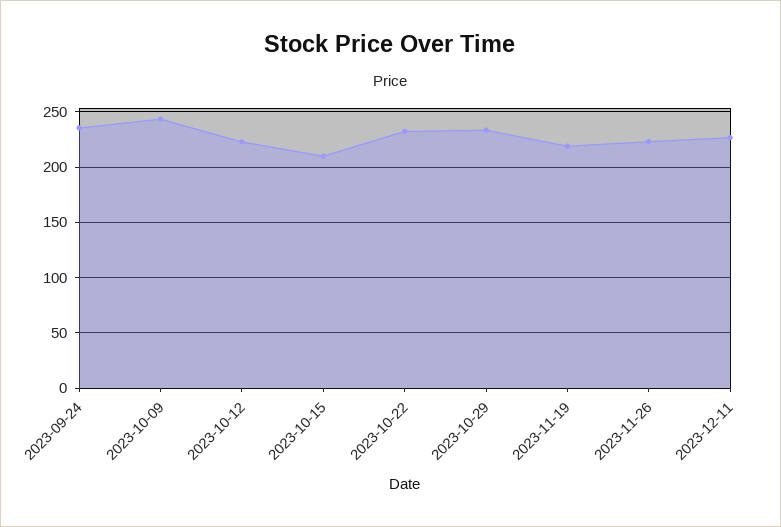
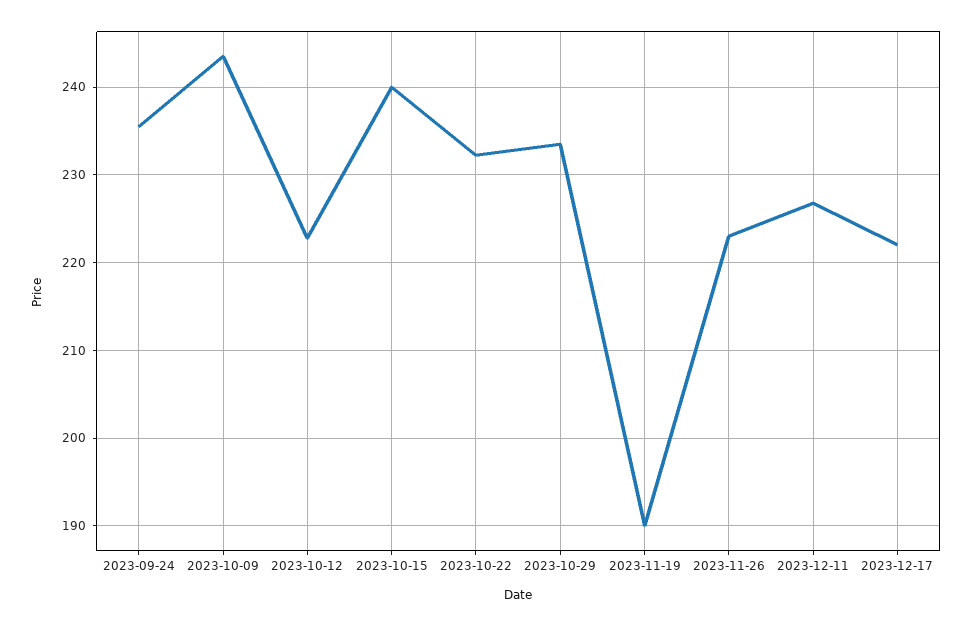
2023-10-15: 210 -> 240
2023-11-19: 220 -> 190
2023-12-17: none -> 222

